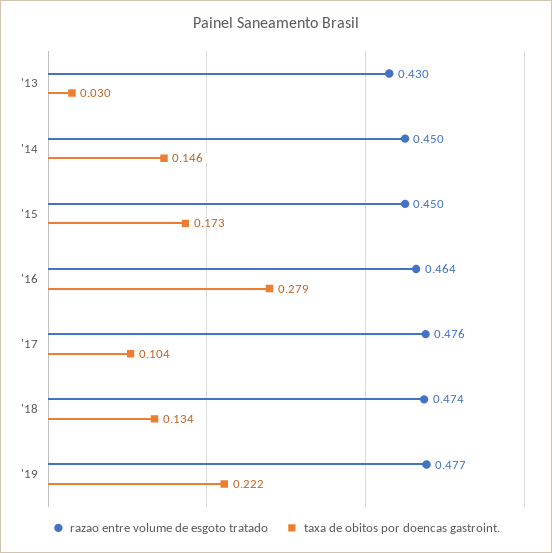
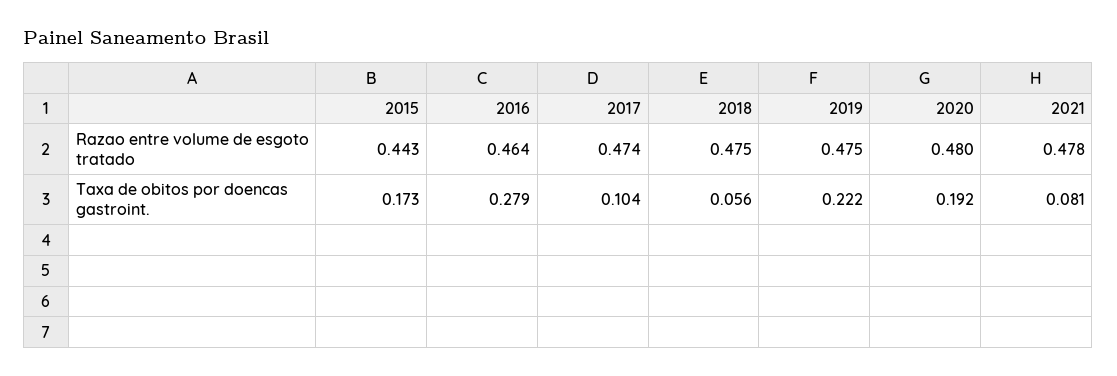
razao entre volume de esgoto tratado, '13: 0.43 -> none
taxa de obitos por doencas gastroint., '13: 0.03 -> none
razao entre volume de esgoto tratado, '14: 0.45 -> none
taxa de obitos por doencas gastroint., '14: 0.146 -> none
razao entre volume de esgoto tratado, '15: 0.45 -> 0.443
razao entre volume de esgoto tratado, '17: 0.476 -> 0.474
razao entre volume de esgoto tratado, '18: 0.474 -> 0.475
taxa de obitos por doencas gastroint., '18: 0.134 -> 0.056
razao entre volume de esgoto tratado, '19: 0.477 -> 0.475
razao entre volume de esgoto tratado, 2020: none -> 0.48
razao entre volume de esgoto tratado, 2021: none -> 0.478
taxa de obitos por doencas gastroint., 2020: none -> 0.192
taxa de obitos por doencas gastroint., 2021: none -> 0.081

